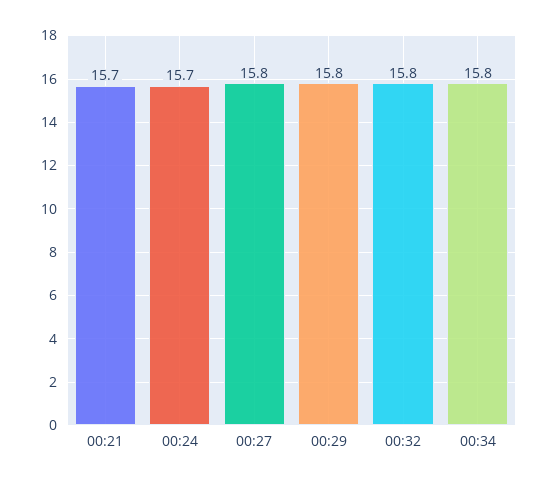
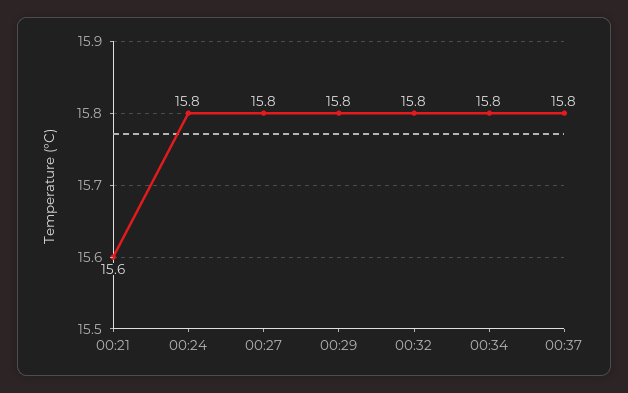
00:21: 15.7 -> 15.6
00:24: 15.7 -> 15.8
00:37: none -> 15.8

